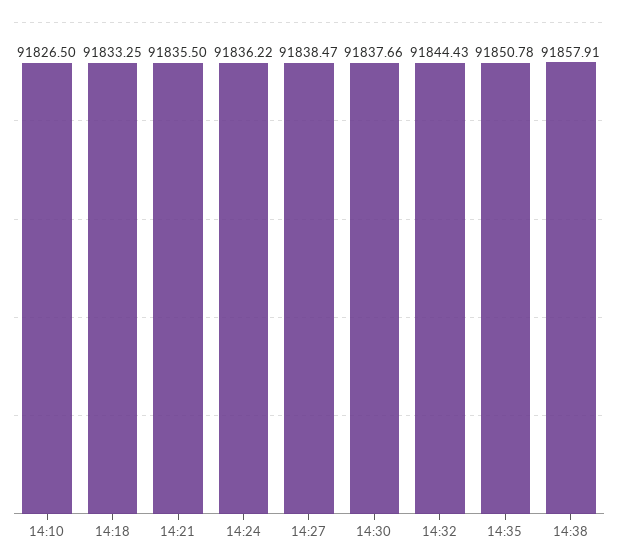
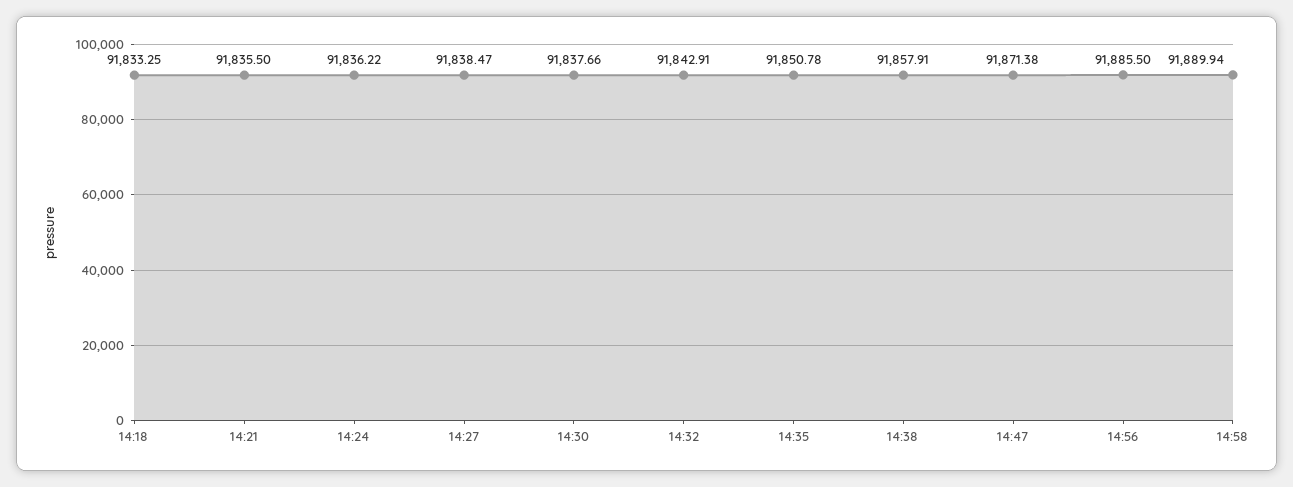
14:10: 91826.5 -> none
14:32: 91844.43 -> 91842.91
14:47: none -> 91871.38
14:56: none -> 91885.5
14:58: none -> 91889.94

